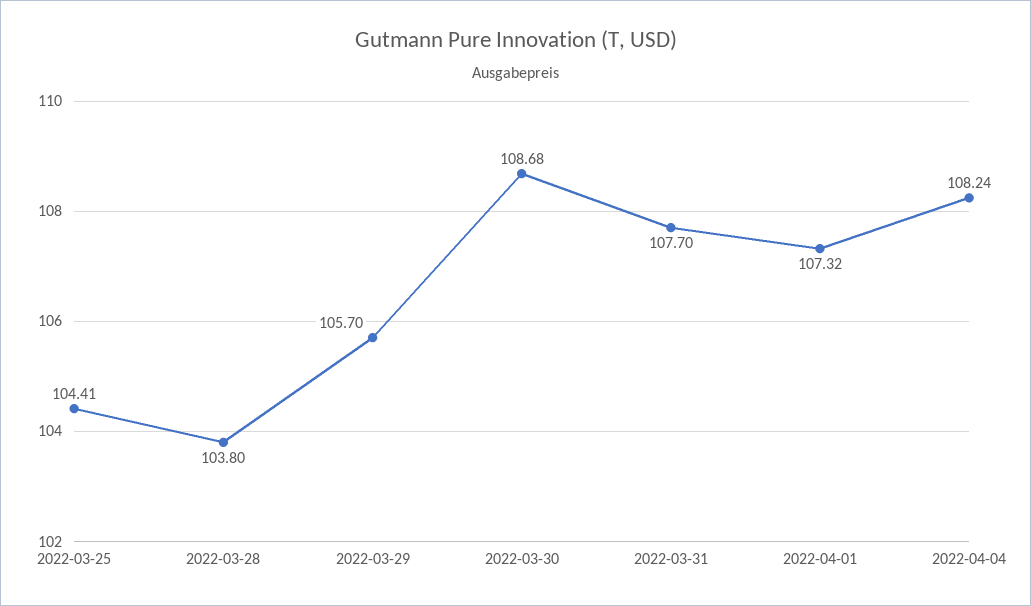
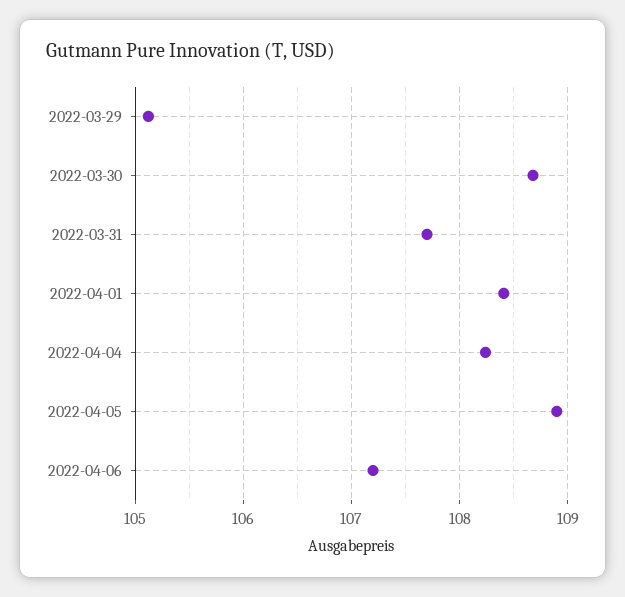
2022-03-25: 104.41 -> none
2022-03-28: 103.8 -> none
2022-03-29: 105.7 -> 105.1
2022-04-01: 107.32 -> 108.4
2022-04-05: none -> 108.9
2022-04-06: none -> 107.2

